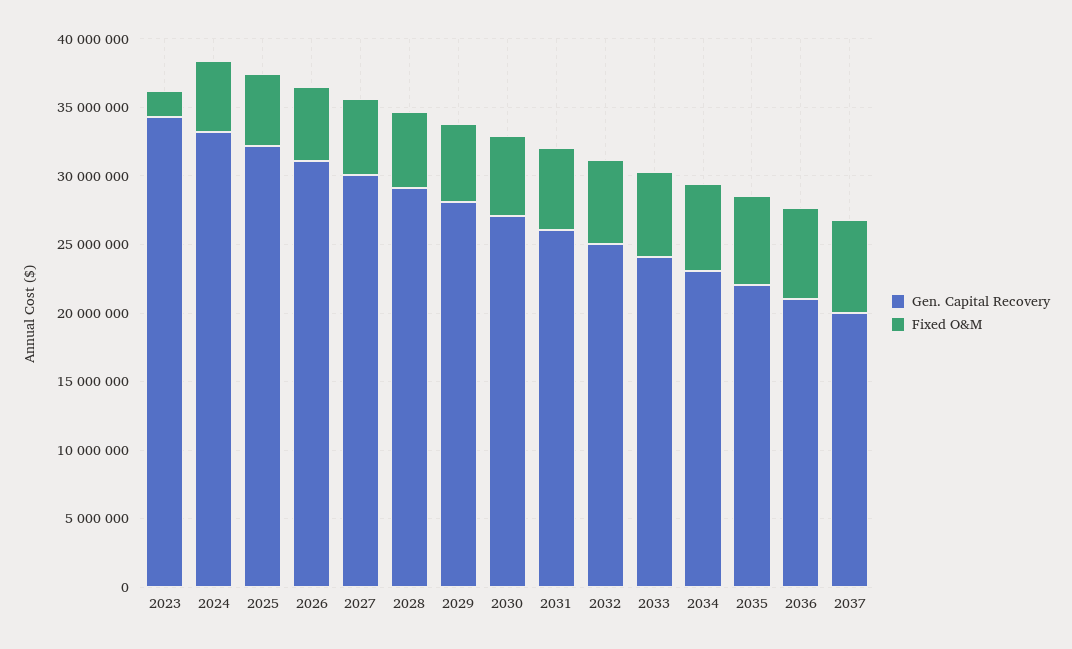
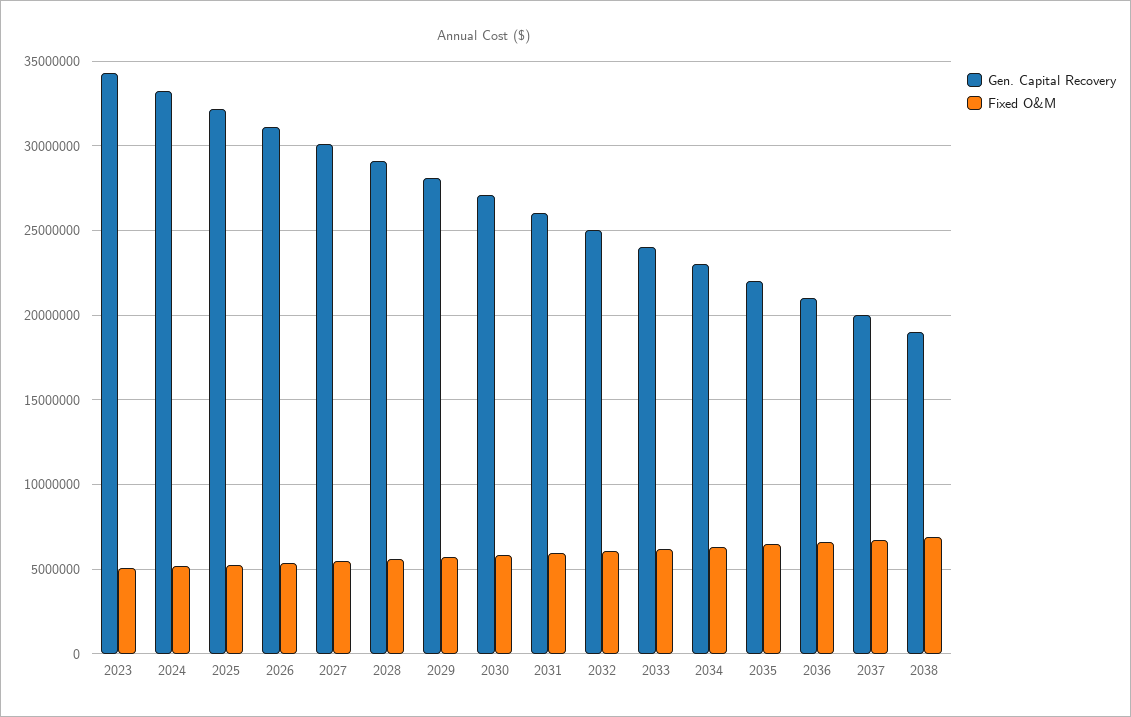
Fixed O&M, 2023: 2000000 -> 5000000
Gen. Capital Recovery, 2038: none -> 19000000
Fixed O&M, 2038: none -> 7000000

